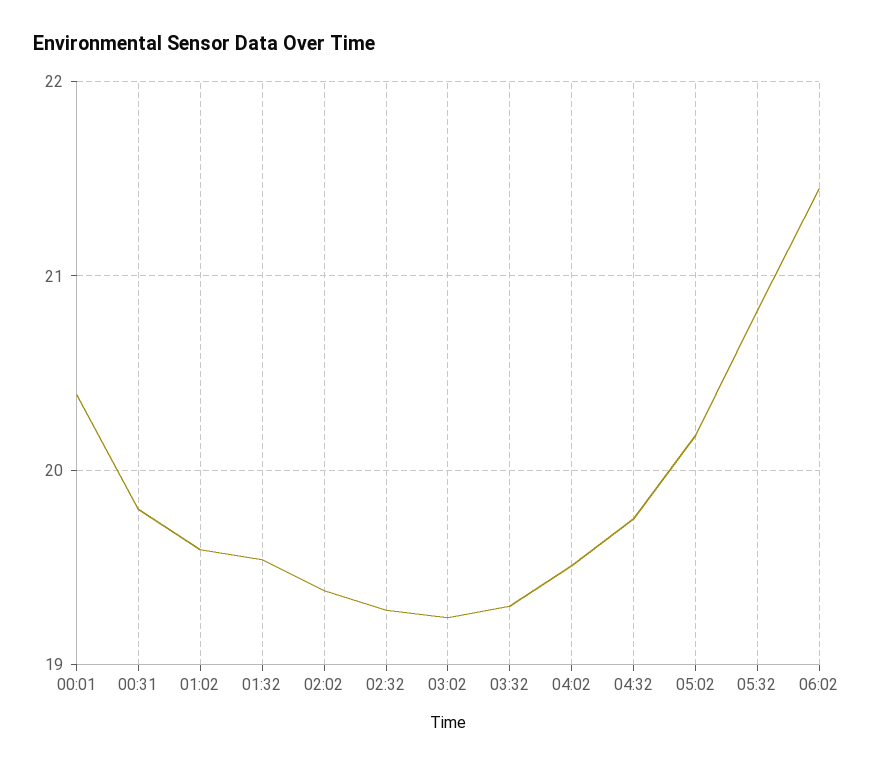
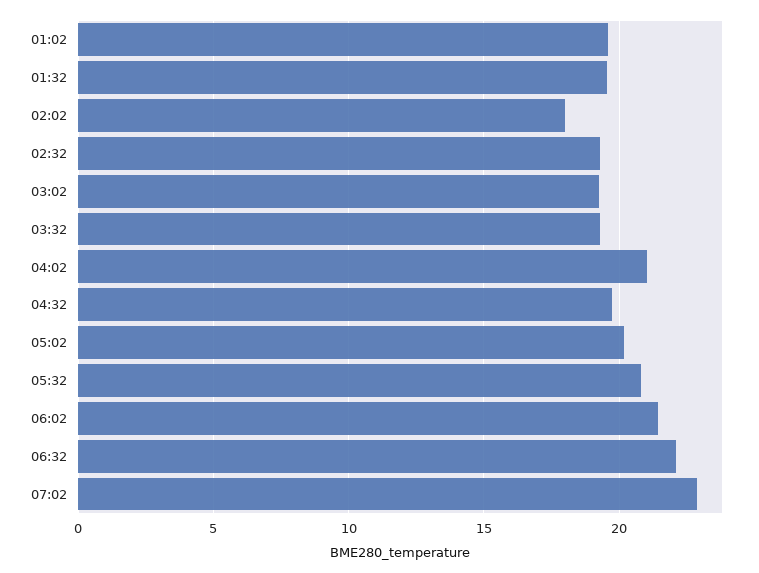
00:01: 20.4 -> none
00:31: 19.8 -> none
02:02: 19.4 -> 18
04:02: 19.5 -> 21
06:32: none -> 22
07:02: none -> 23

